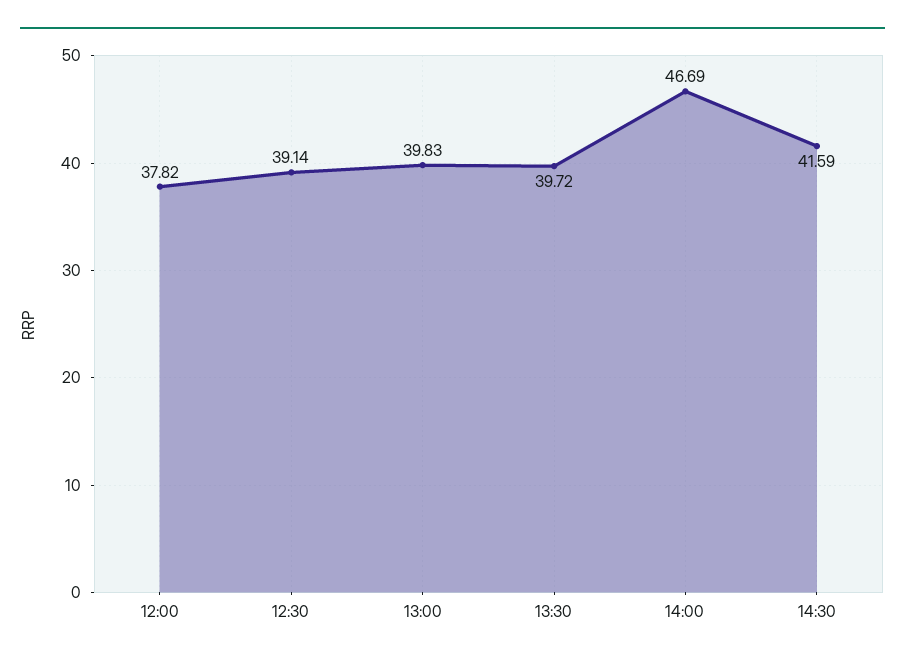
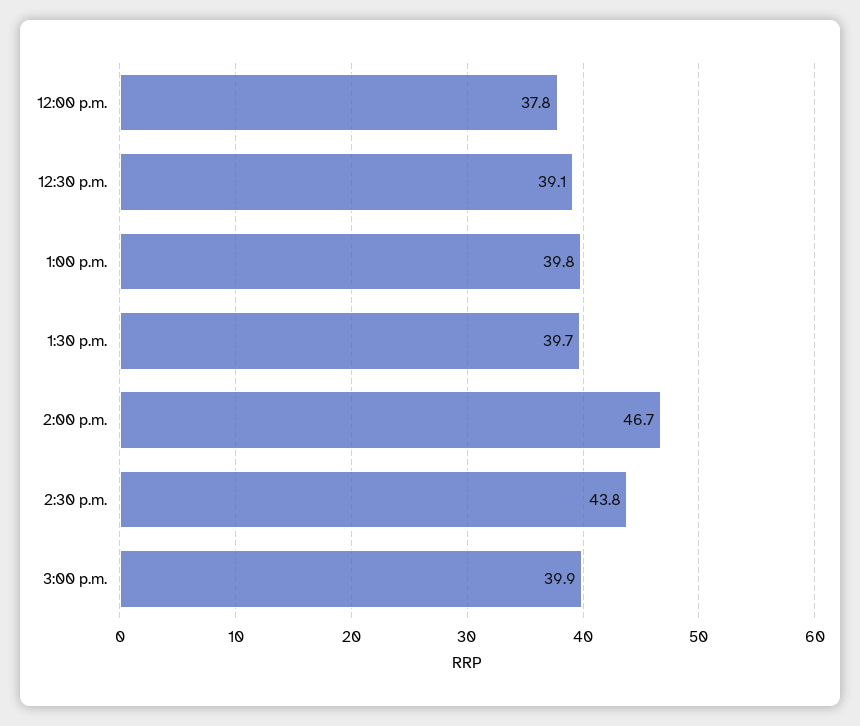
14:30: 41.59 -> 43.8
3:00 p.m.: none -> 39.9

